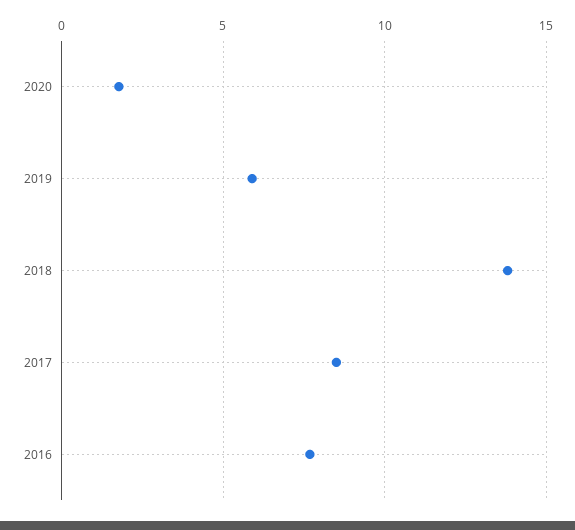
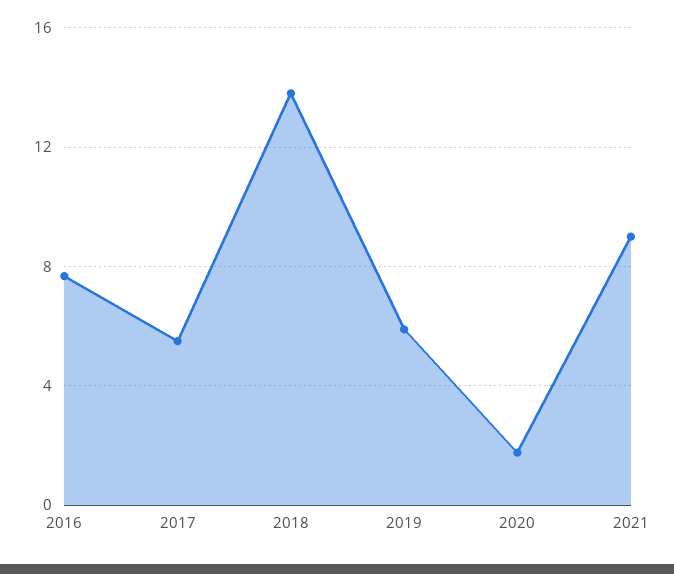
2017: 8.5 -> 5.5
2021: none -> 9

